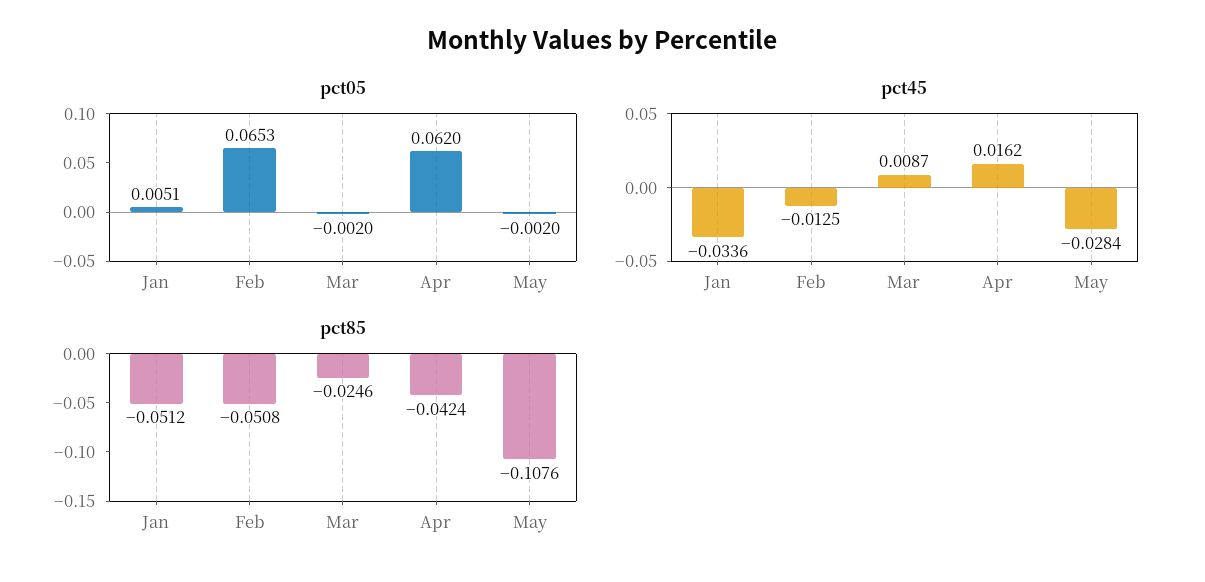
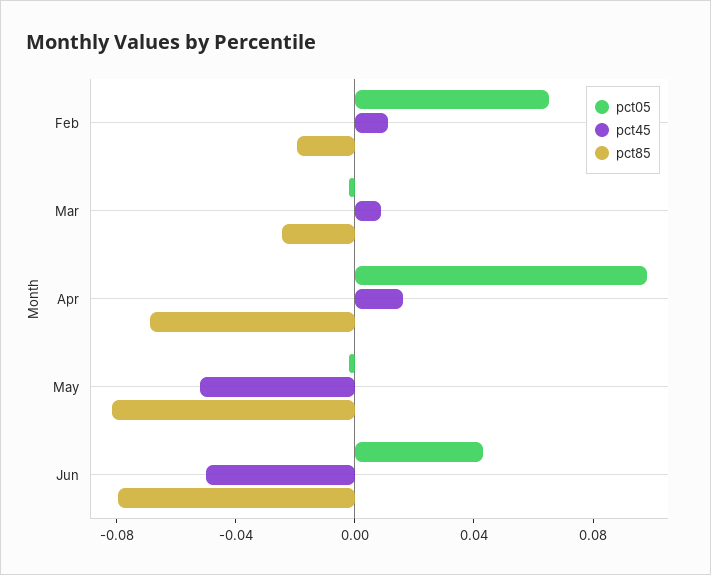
pct05, Jan: 0.0051 -> none
pct05, Apr: 0.062 -> 0.1
pct45, Jan: -0.0336 -> none
pct45, Feb: -0.0125 -> 0.01
pct45, May: -0.0284 -> -0.05
pct85, Jan: -0.0512 -> none
pct85, Feb: -0.0508 -> -0.02
pct85, Apr: -0.0424 -> -0.07
pct85, May: -0.1076 -> -0.08
pct05, Jun: none -> 0.04
pct45, Jun: none -> -0.05
pct85, Jun: none -> -0.08

